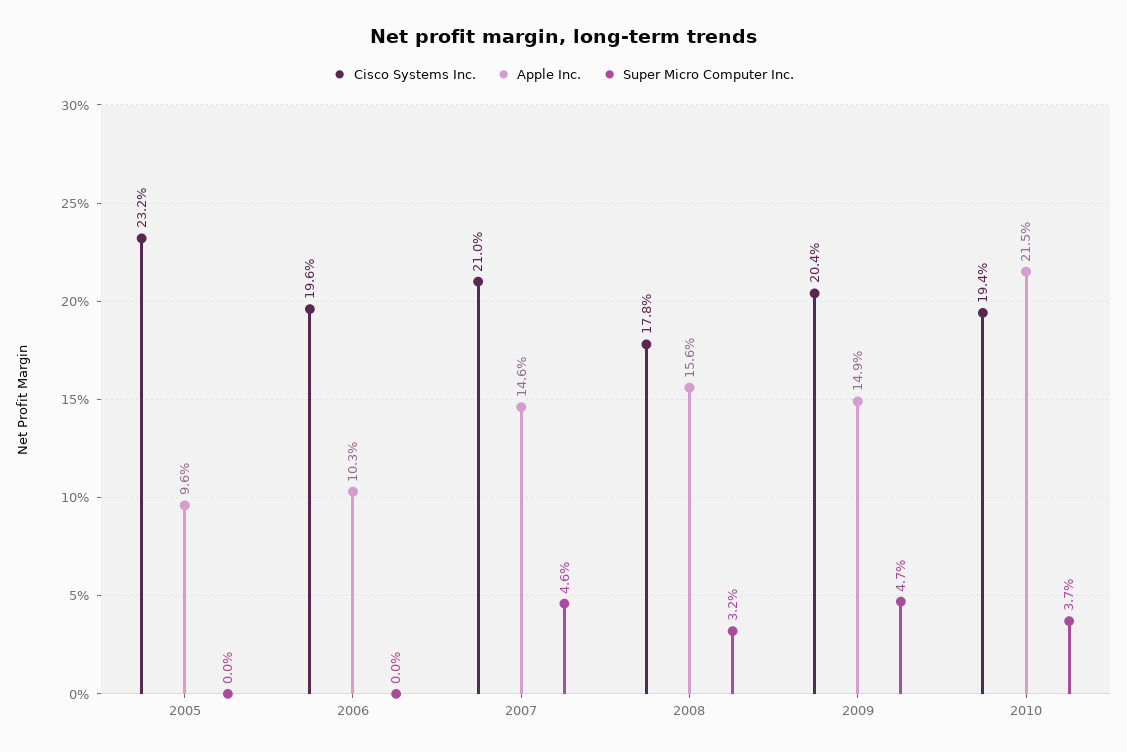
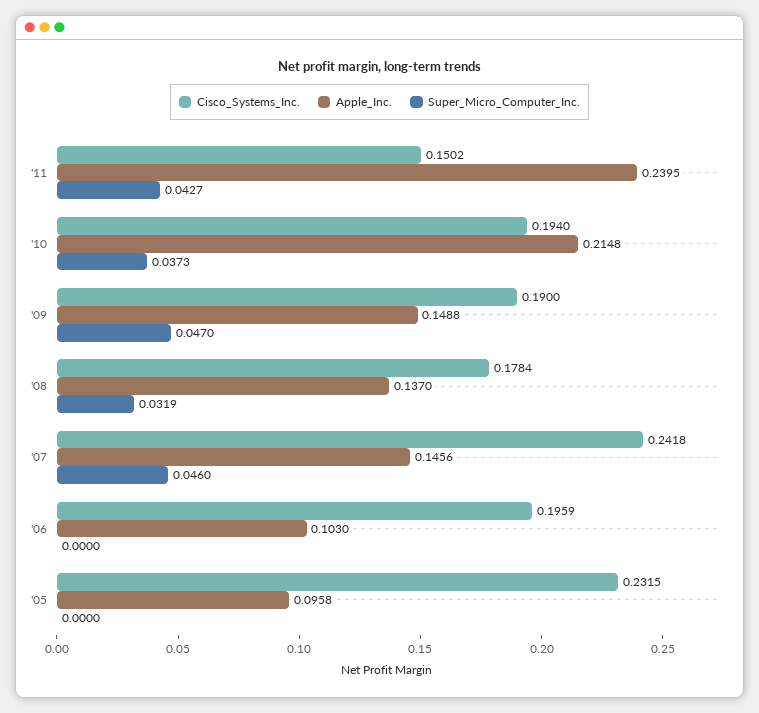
Cisco Systems Inc., 2007: 0.21 -> 0.2418
Apple Inc., 2008: 0.156 -> 0.137
Cisco Systems Inc., 2009: 0.204 -> 0.19
Cisco Systems Inc., '11: none -> 0.1502
Apple Inc., '11: none -> 0.2395
Super Micro Computer Inc., '11: none -> 0.0427

